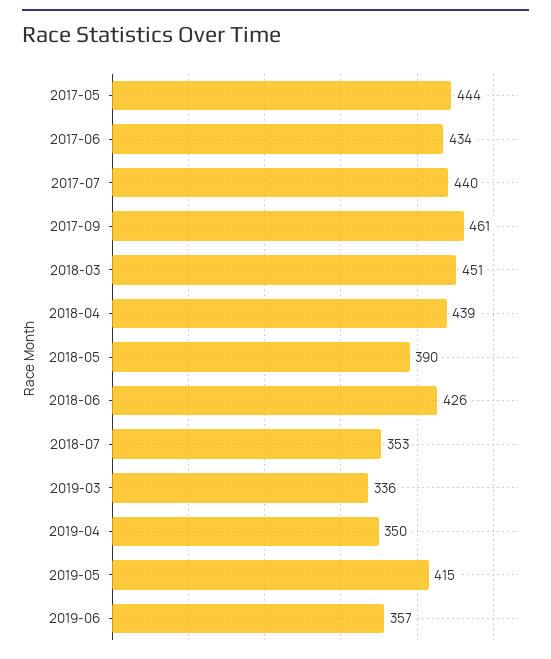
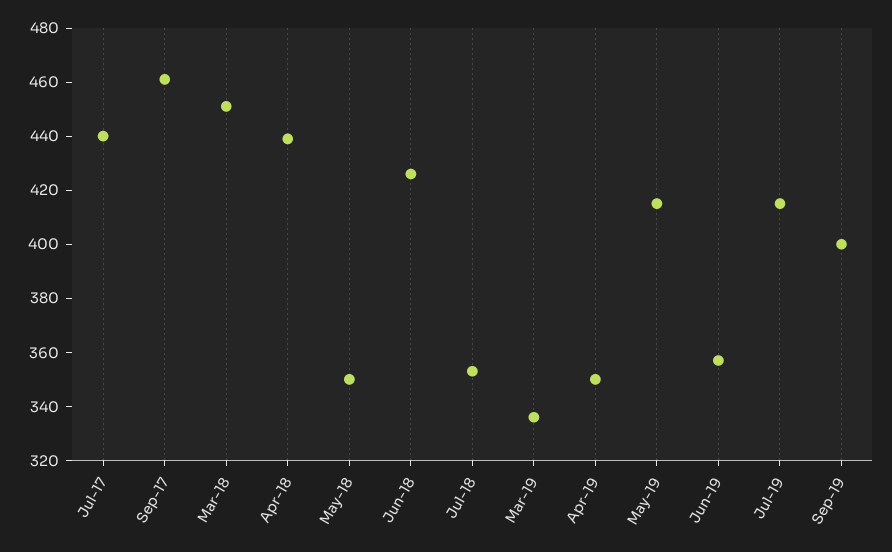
2017-05: 444 -> none
2017-06: 434 -> none
2018-05: 390 -> 350
Jul-19: none -> 415
Sep-19: none -> 400

